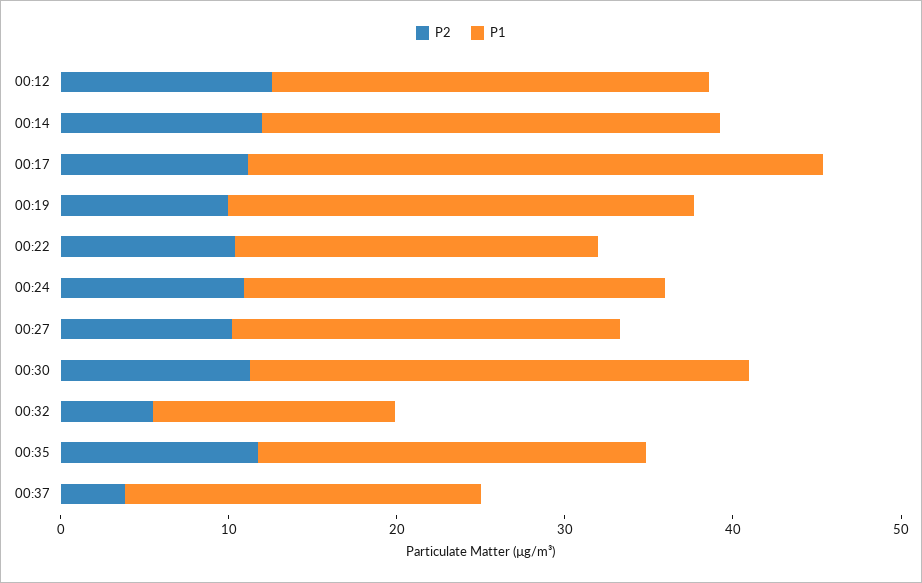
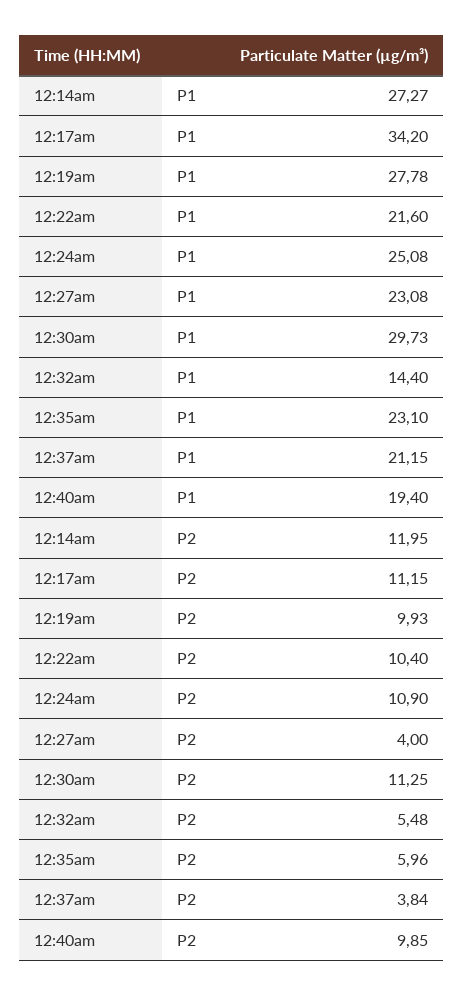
P2, 00:12: 12 -> none
P1, 00:12: 26 -> none
P2, 00:27: 10 -> 4
P2, 00:35: 12 -> 5.96
P1, 12:40am: none -> 19.4
P2, 12:40am: none -> 9.85

